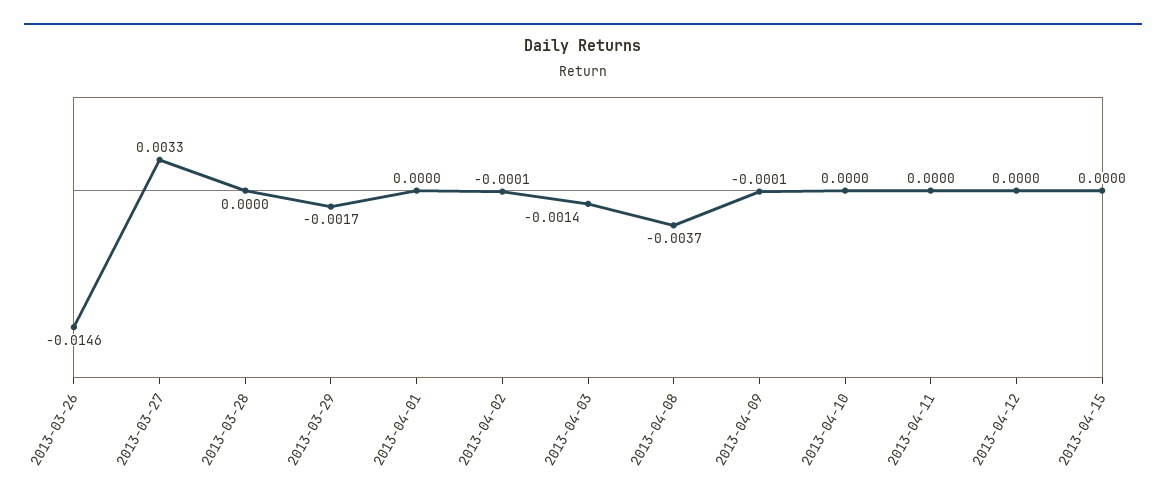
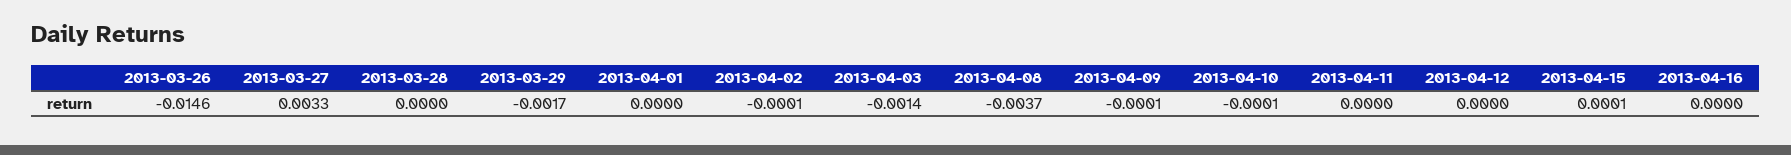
2013-04-10: 0 -> -0.0001
2013-04-15: 0 -> 0.0001
2013-04-16: none -> 0

